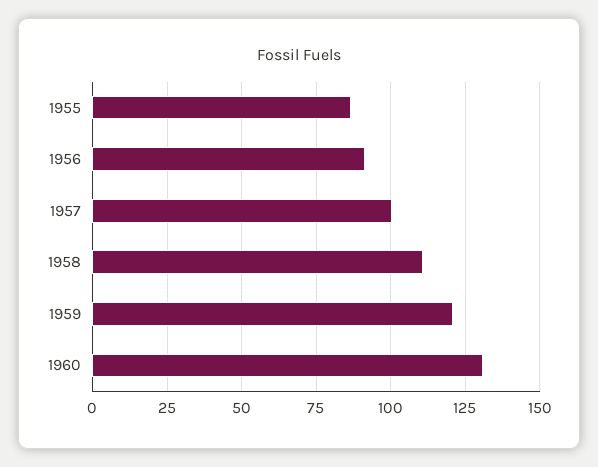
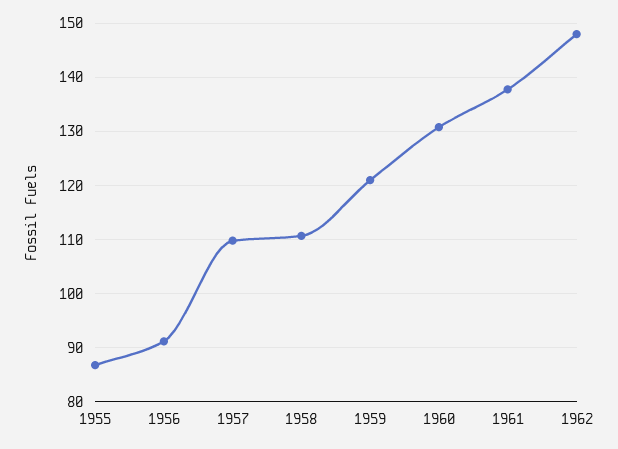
1957: 100 -> 110
1961: none -> 138
1962: none -> 148

